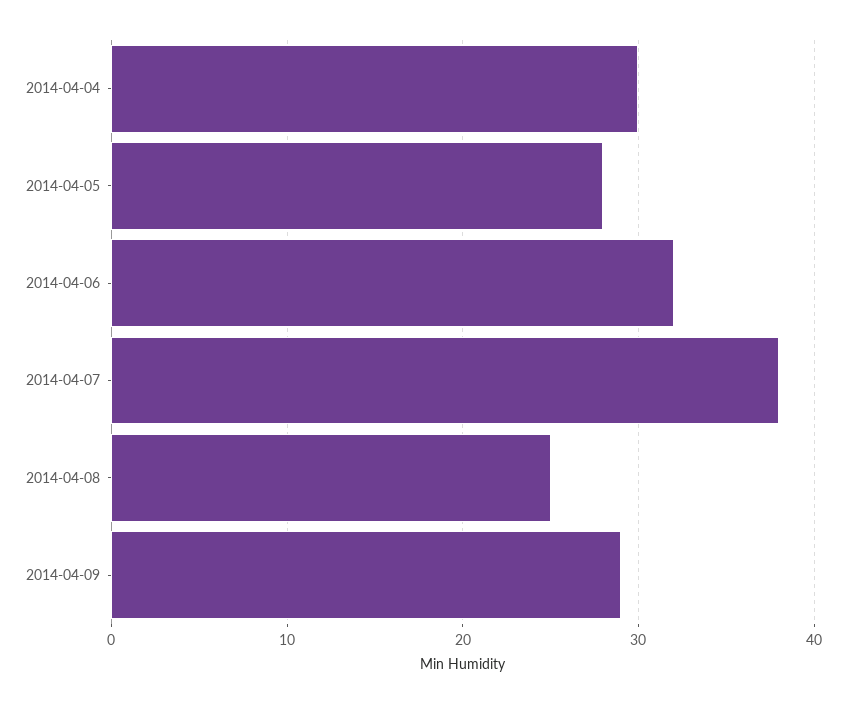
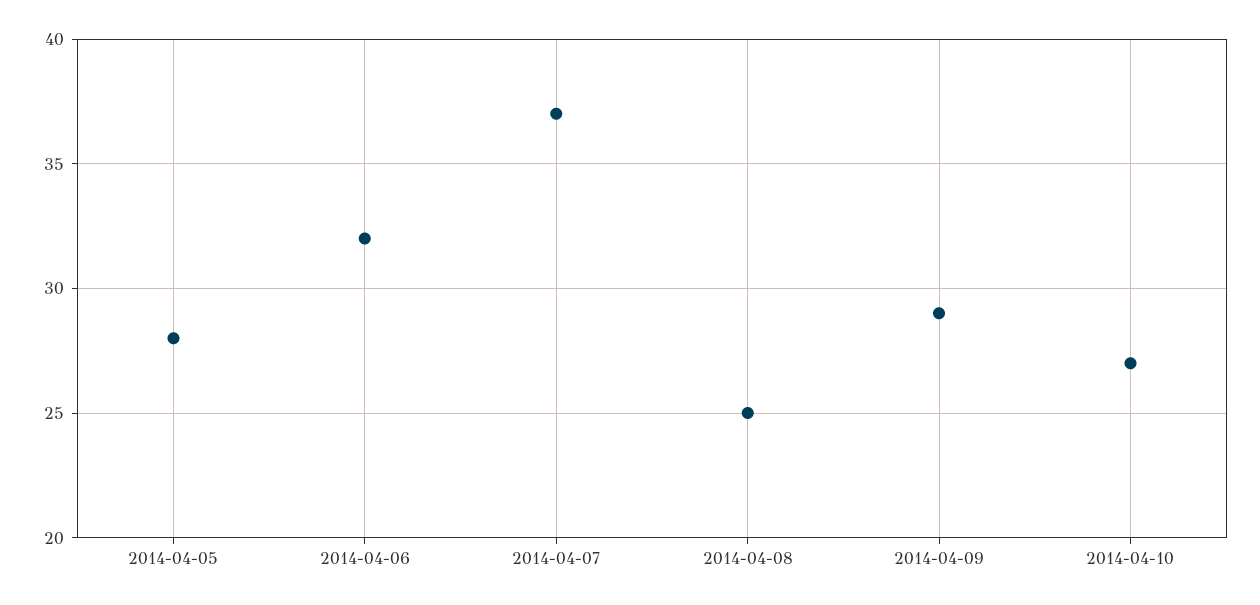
2014-04-04: 30 -> none
2014-04-07: 38 -> 37
2014-04-10: none -> 27

